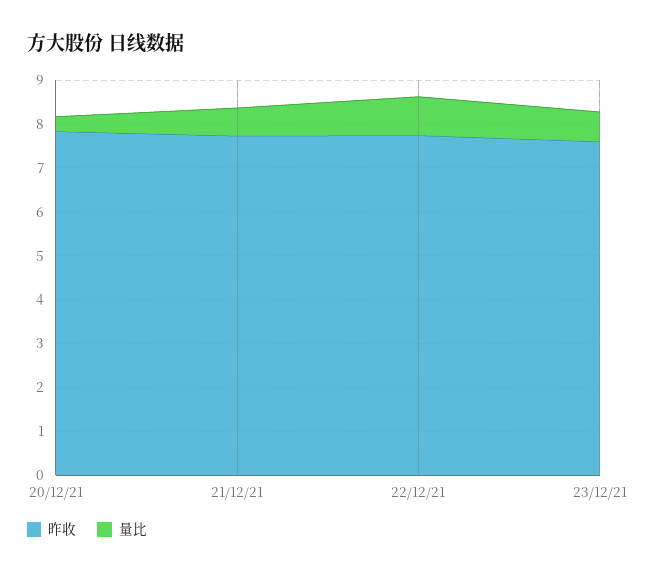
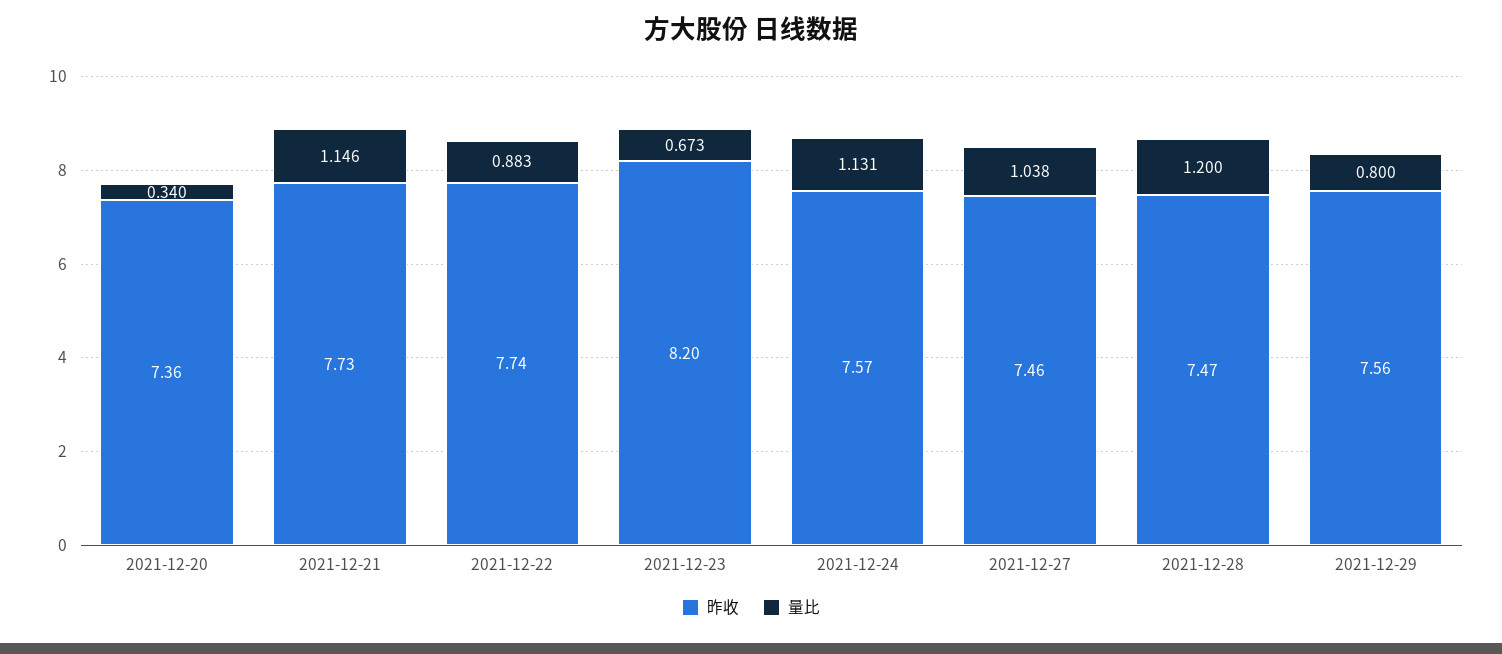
昨收, 20/12/21: 7.8 -> 7.36
量比, 21/12/21: 0.6 -> 1.146
昨收, 23/12/21: 7.6 -> 8.2
昨收, 2021-12-24: none -> 7.57
量比, 2021-12-24: none -> 1.131
昨收, 2021-12-27: none -> 7.46
量比, 2021-12-27: none -> 1.038
昨收, 2021-12-28: none -> 7.47
量比, 2021-12-28: none -> 1.2
昨收, 2021-12-29: none -> 7.56
量比, 2021-12-29: none -> 0.8

